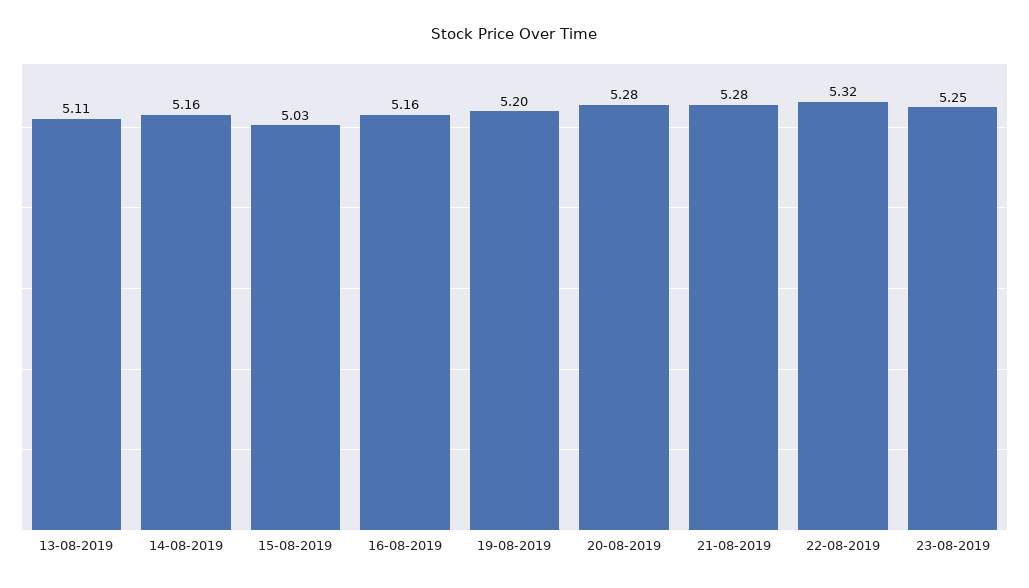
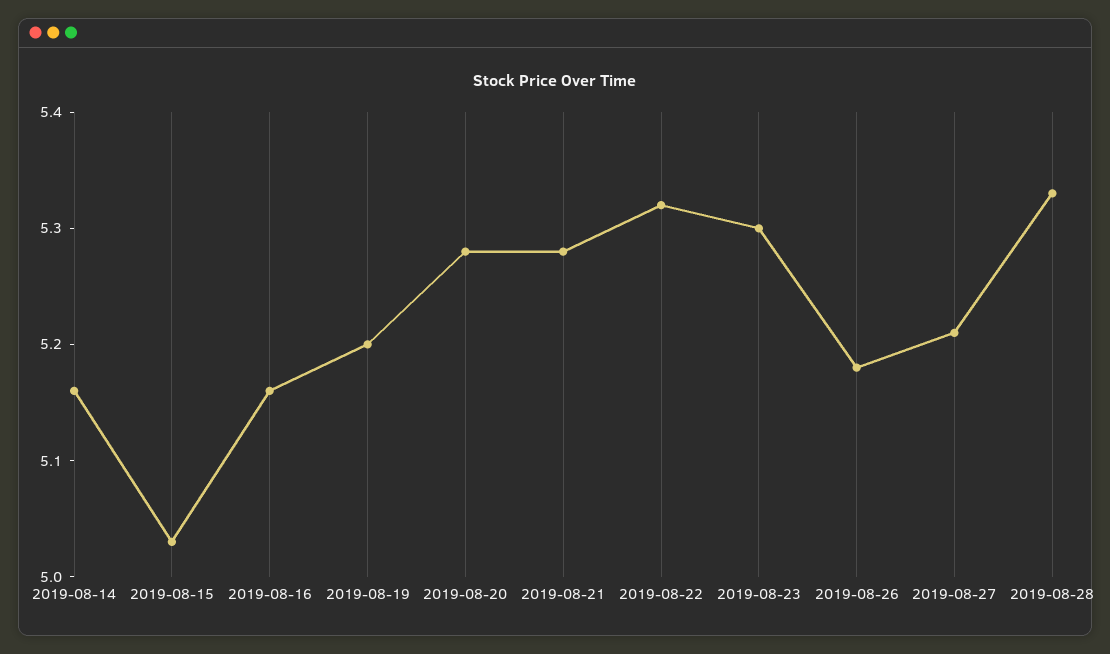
13-08-2019: 5.11 -> none
23-08-2019: 5.25 -> 5.3
2019-08-26: none -> 5.18
2019-08-27: none -> 5.21
2019-08-28: none -> 5.33

